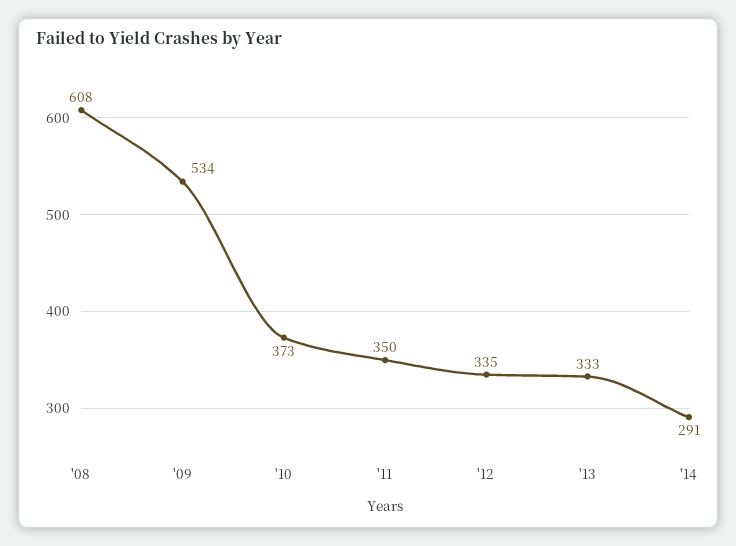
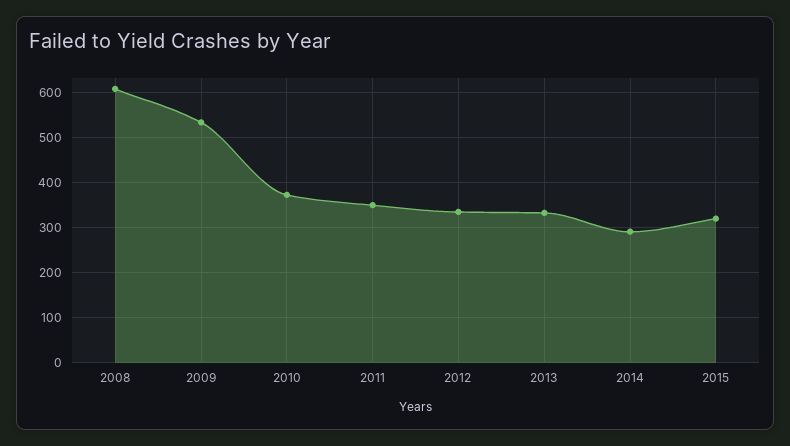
2015: none -> 320

